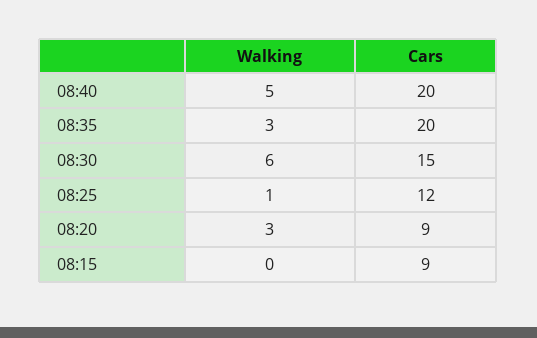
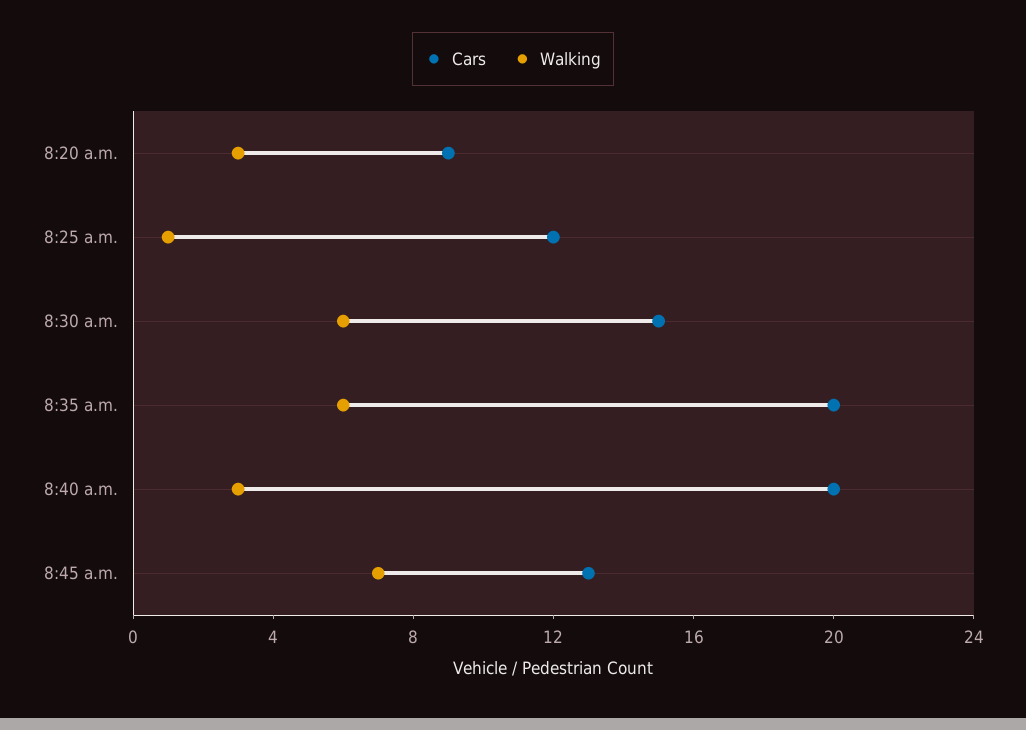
Walking, 08:40: 5 -> 3
Walking, 08:35: 3 -> 6
Walking, 08:15: 0 -> none
Cars, 08:15: 9 -> none
Cars, 8:45 a.m.: none -> 13
Walking, 8:45 a.m.: none -> 7

